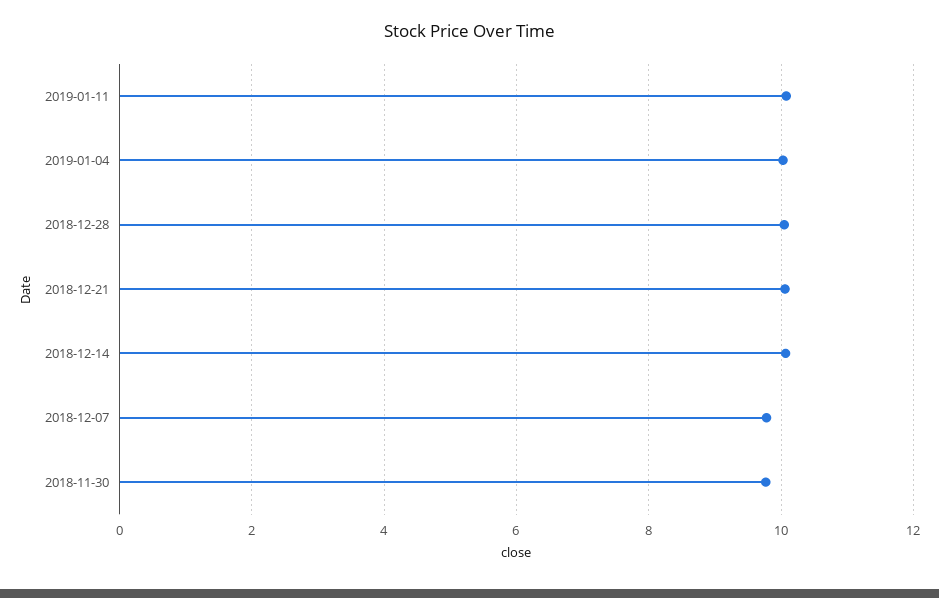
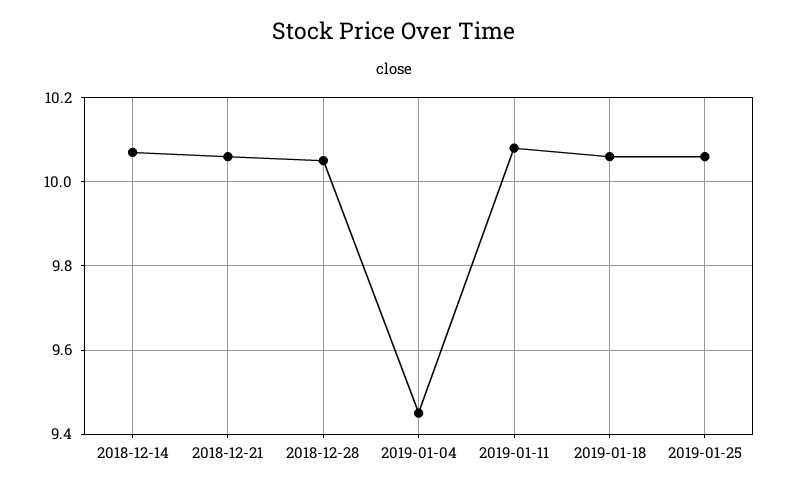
2019-01-04: 10 -> 9.45
2018-12-07: 9.8 -> none
2018-11-30: 9.8 -> none
2019-01-18: none -> 10.05
2019-01-25: none -> 10.05

